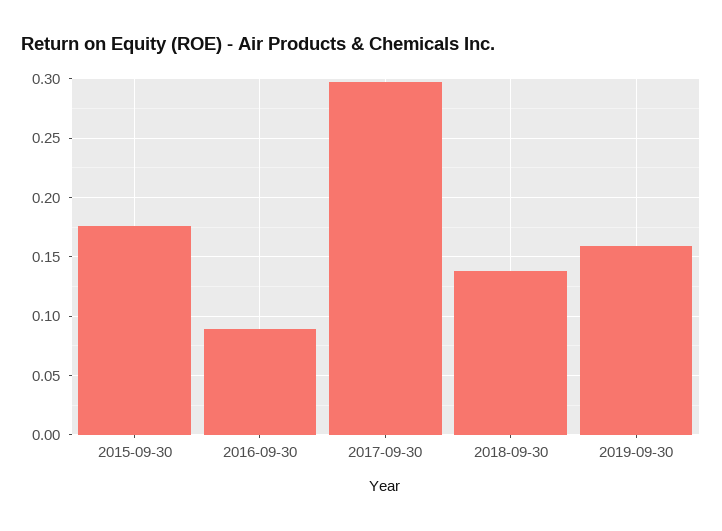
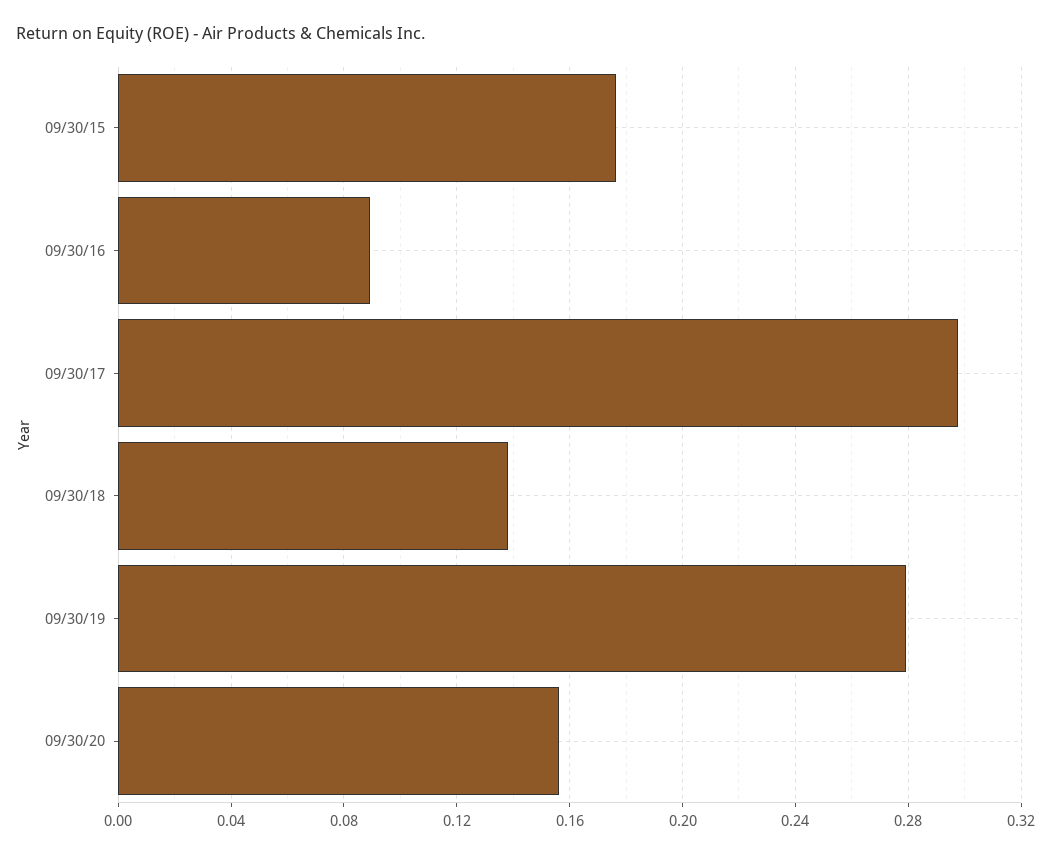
2019-09-30: 0.16 -> 0.28
09/30/20: none -> 0.155

